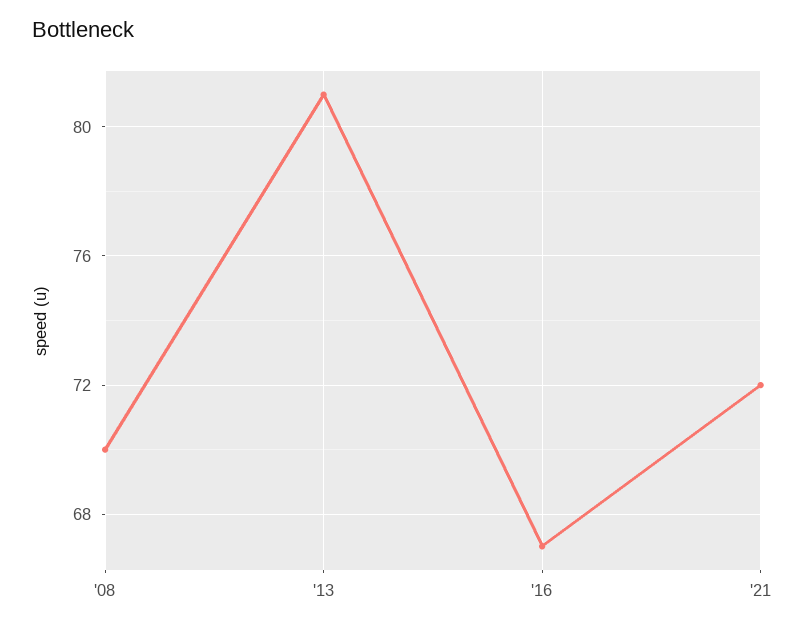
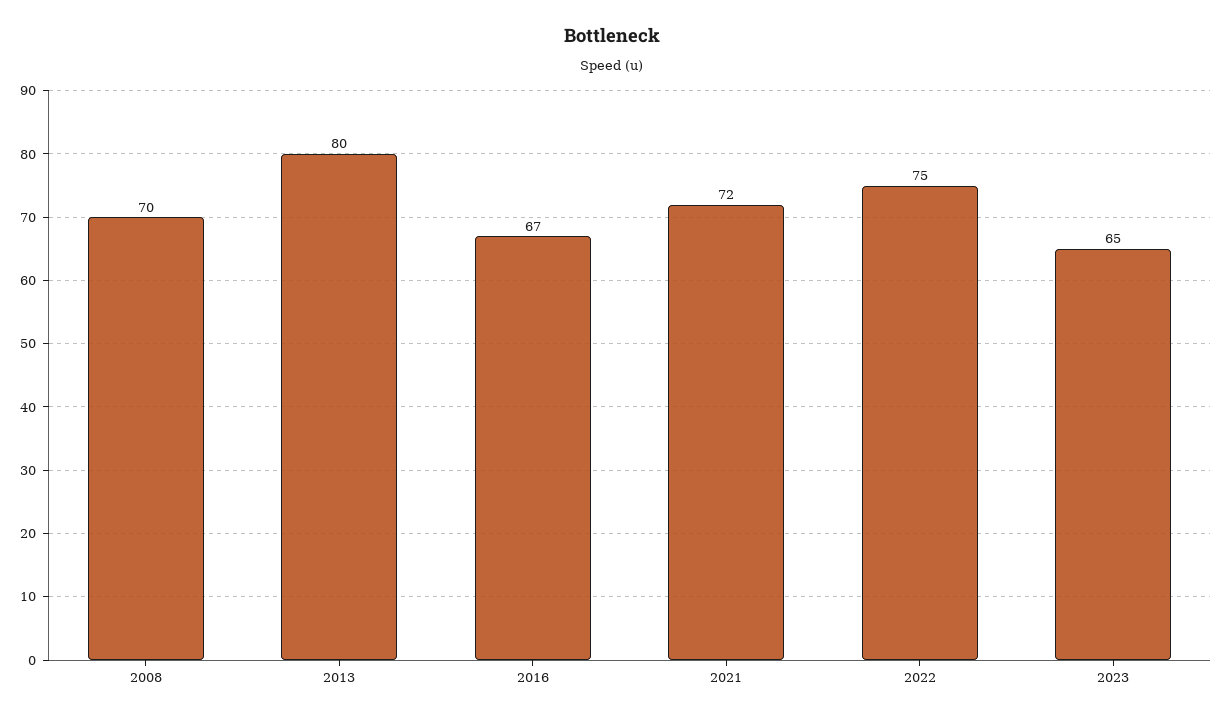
'13: 81 -> 80
2022: none -> 75
2023: none -> 65

